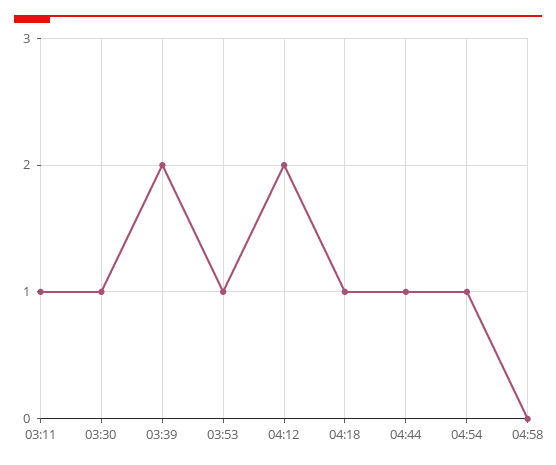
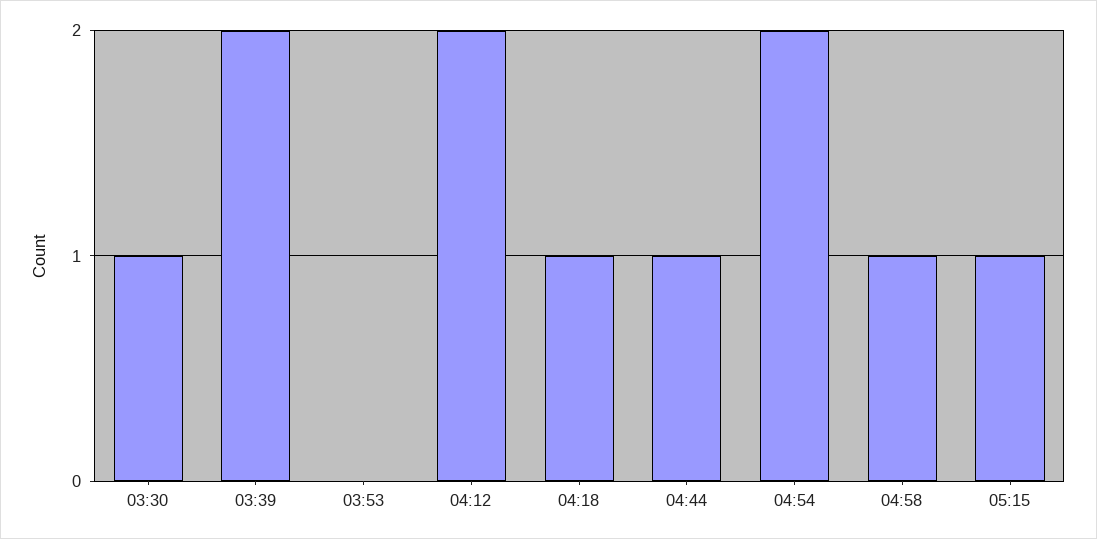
03:11: 1 -> none
03:53: 1 -> 0
04:54: 1 -> 2
04:58: 0 -> 1
05:15: none -> 1

